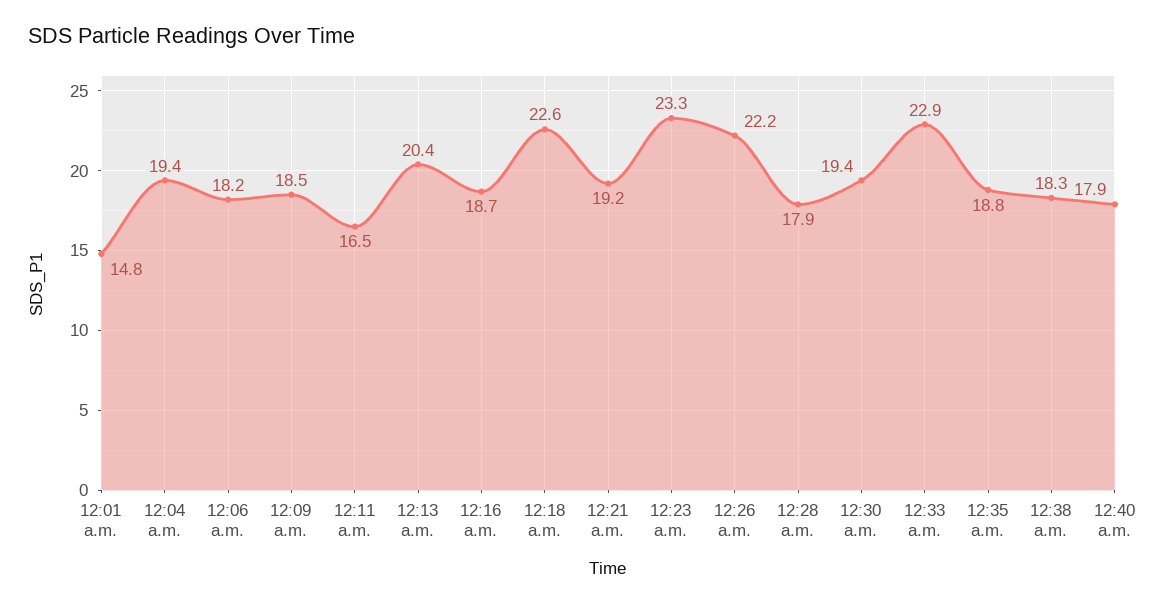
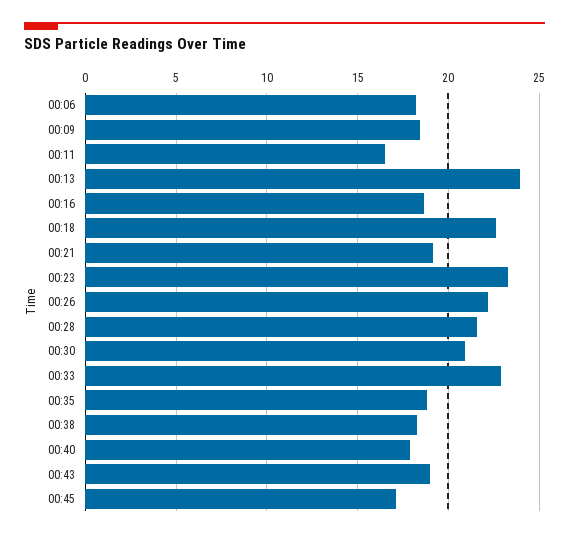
12:01 a.m.: 14.8 -> none
12:04 a.m.: 19.4 -> none
12:13 a.m.: 20.4 -> 24
12:28 a.m.: 17.9 -> 21.5
12:30 a.m.: 19.4 -> 21
00:43: none -> 19
00:45: none -> 17

